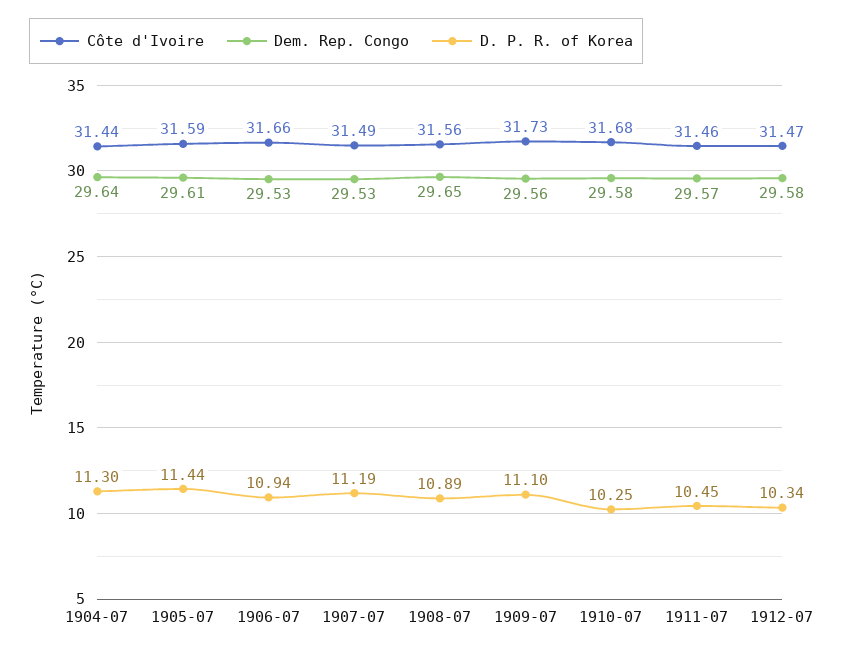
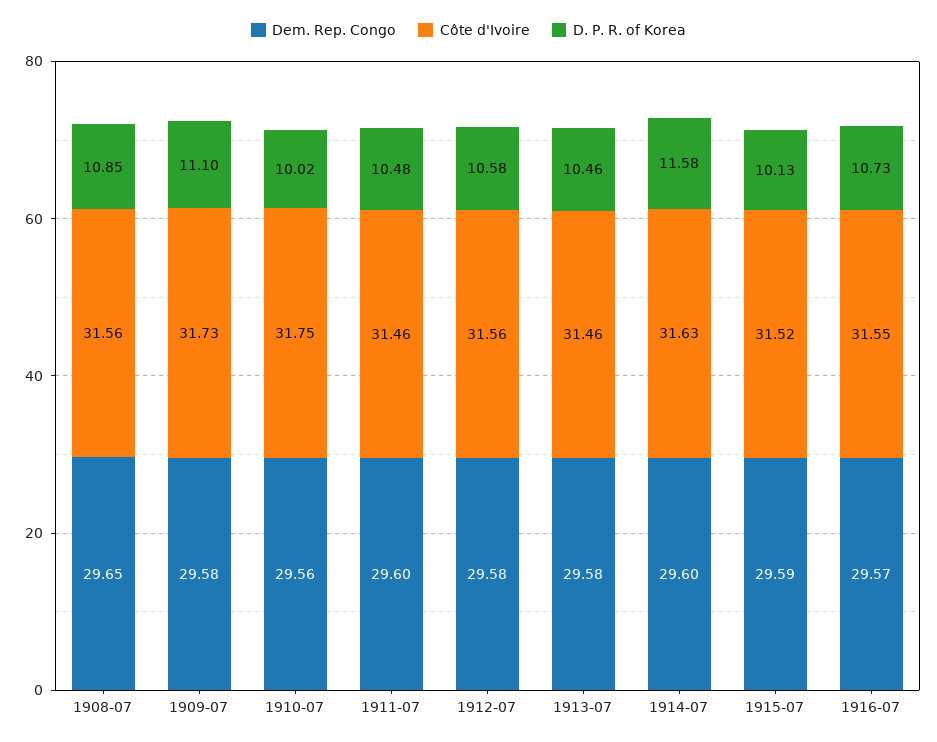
Côte d'Ivoire, 1904-07: 31.44 -> none
Dem. Rep. Congo, 1904-07: 29.64 -> none
D. P. R. of Korea, 1904-07: 11.3 -> none
Côte d'Ivoire, 1905-07: 31.59 -> none
Dem. Rep. Congo, 1905-07: 29.61 -> none
D. P. R. of Korea, 1905-07: 11.44 -> none
Côte d'Ivoire, 1906-07: 31.66 -> none
Dem. Rep. Congo, 1906-07: 29.53 -> none
D. P. R. of Korea, 1906-07: 10.94 -> none
Côte d'Ivoire, 1907-07: 31.49 -> none
Dem. Rep. Congo, 1907-07: 29.53 -> none
D. P. R. of Korea, 1907-07: 11.19 -> none
D. P. R. of Korea, 1908-07: 10.89 -> 10.85
Dem. Rep. Congo, 1909-07: 29.56 -> 29.58
Côte d'Ivoire, 1910-07: 31.68 -> 31.75
Dem. Rep. Congo, 1910-07: 29.58 -> 29.56
D. P. R. of Korea, 1910-07: 10.25 -> 10.02
Dem. Rep. Congo, 1911-07: 29.57 -> 29.6
D. P. R. of Korea, 1911-07: 10.45 -> 10.48
Côte d'Ivoire, 1912-07: 31.47 -> 31.56
D. P. R. of Korea, 1912-07: 10.34 -> 10.58
Dem. Rep. Congo, 1913-07: none -> 29.58
Côte d'Ivoire, 1913-07: none -> 31.46
D. P. R. of Korea, 1913-07: none -> 10.46
Dem. Rep. Congo, 1914-07: none -> 29.6
Côte d'Ivoire, 1914-07: none -> 31.63
D. P. R. of Korea, 1914-07: none -> 11.58
Dem. Rep. Congo, 1915-07: none -> 29.59
Côte d'Ivoire, 1915-07: none -> 31.52
D. P. R. of Korea, 1915-07: none -> 10.13
Dem. Rep. Congo, 1916-07: none -> 29.57
Côte d'Ivoire, 1916-07: none -> 31.55
D. P. R. of Korea, 1916-07: none -> 10.73

